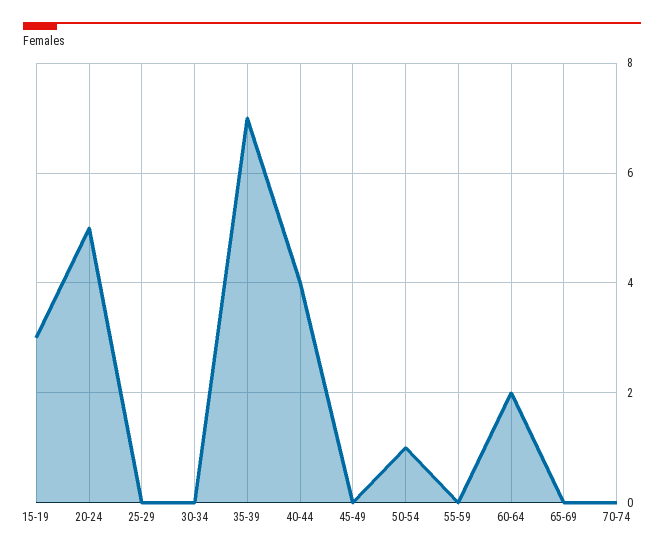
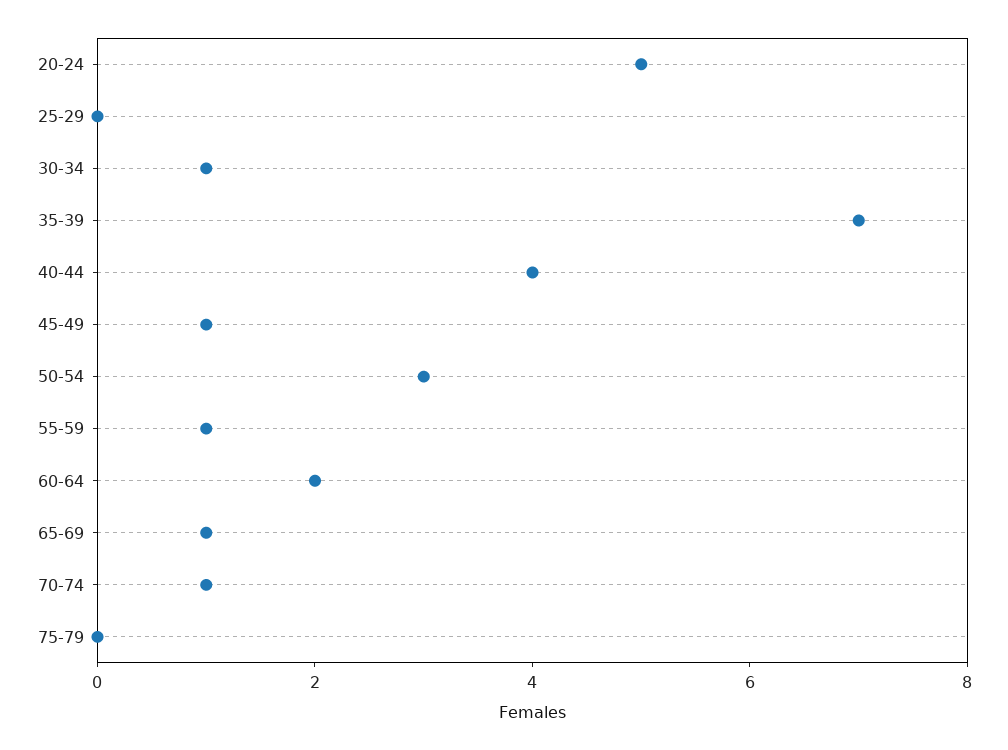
15-19: 3 -> none
30-34: 0 -> 1
45-49: 0 -> 1
50-54: 1 -> 3
55-59: 0 -> 1
65-69: 0 -> 1
70-74: 0 -> 1
75-79: none -> 0

